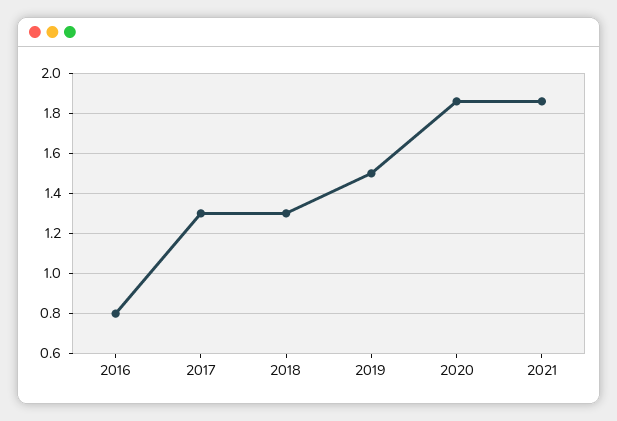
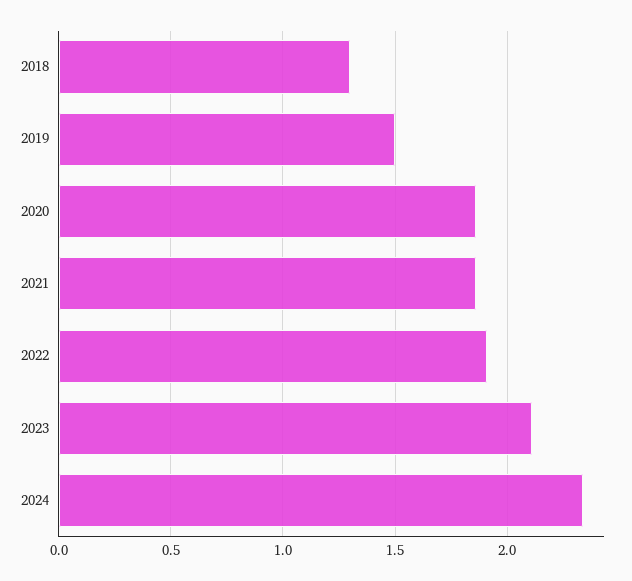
2016: 0.8 -> none
2017: 1.3 -> none
2022: none -> 1.9
2023: none -> 2.1
2024: none -> 2.35

